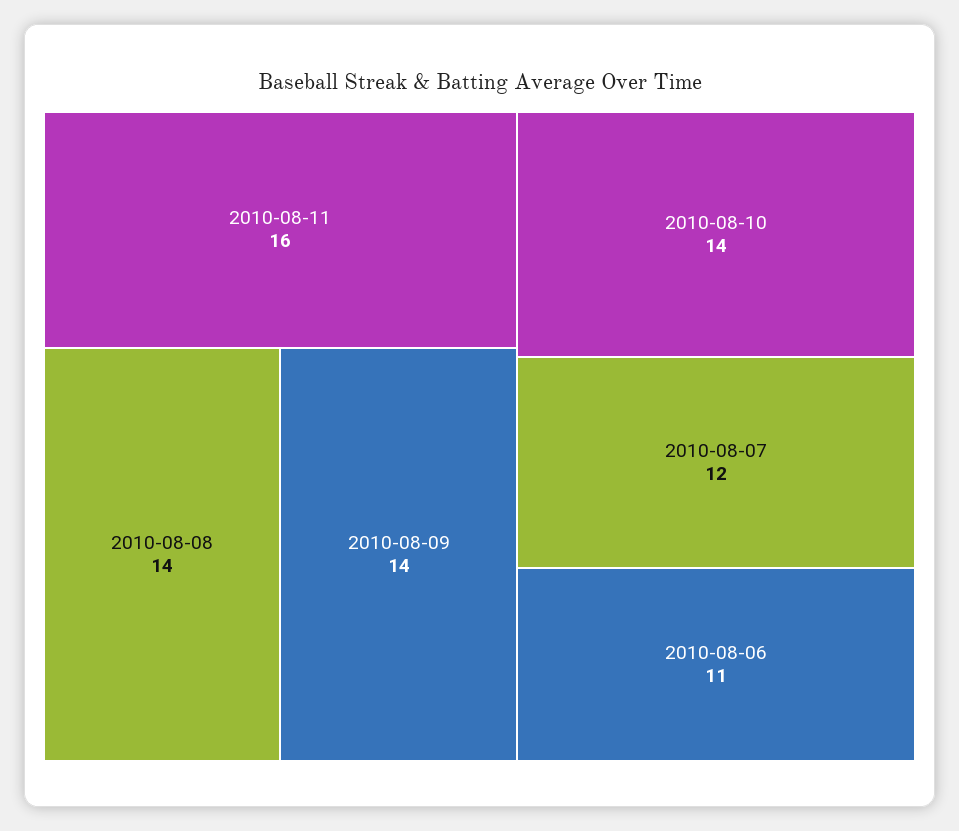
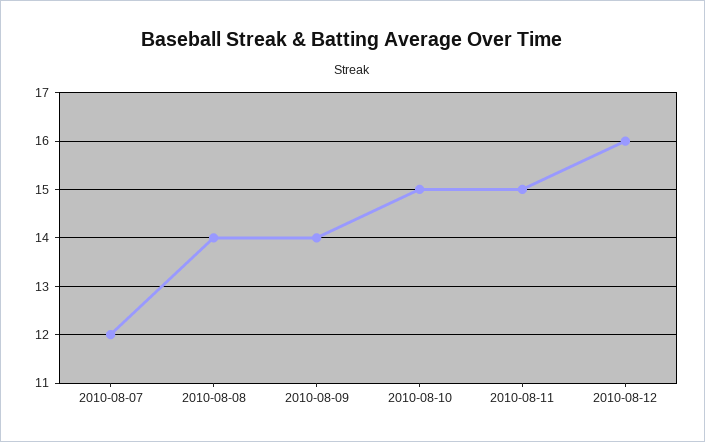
2010-08-11: 16 -> 15
2010-08-10: 14 -> 15
2010-08-06: 11 -> none
2010-08-12: none -> 16

